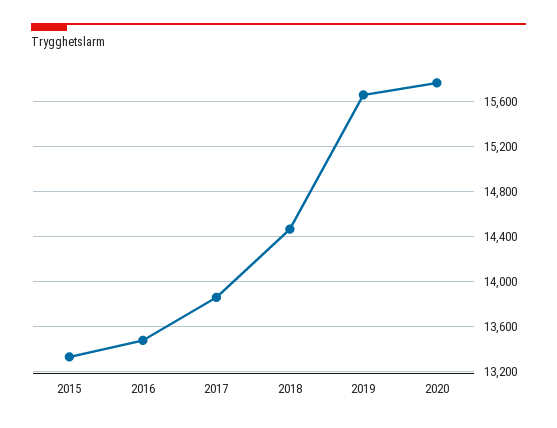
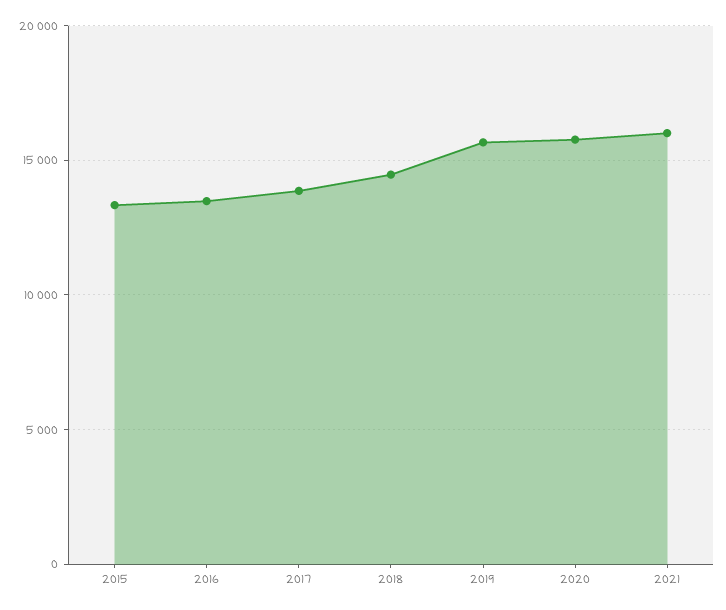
2021: none -> 16000

